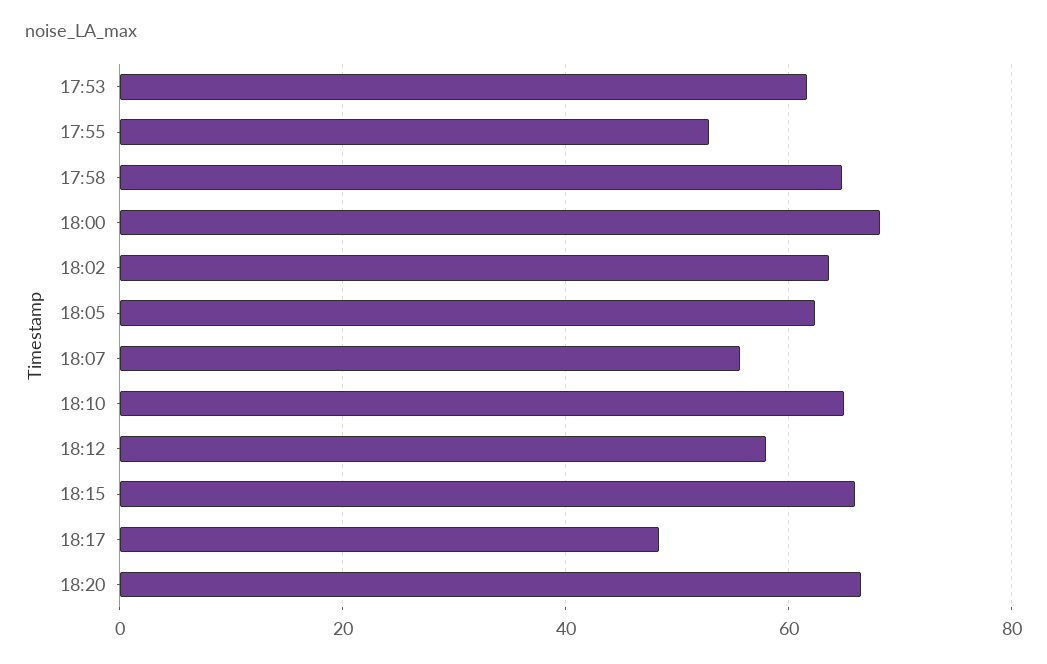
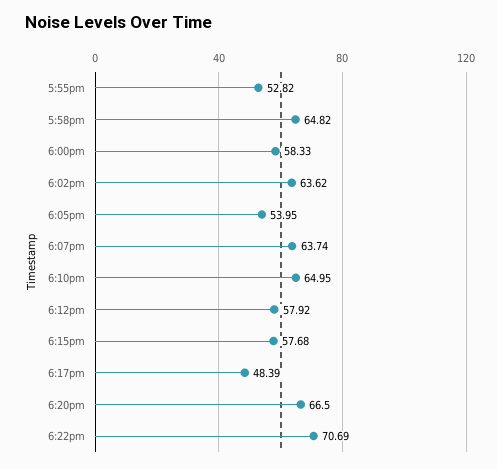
17:53: 62 -> none
18:00: 68 -> 58.33
18:05: 62 -> 53.95
18:07: 56 -> 63.74
18:15: 66 -> 57.68
6:22pm: none -> 70.69

